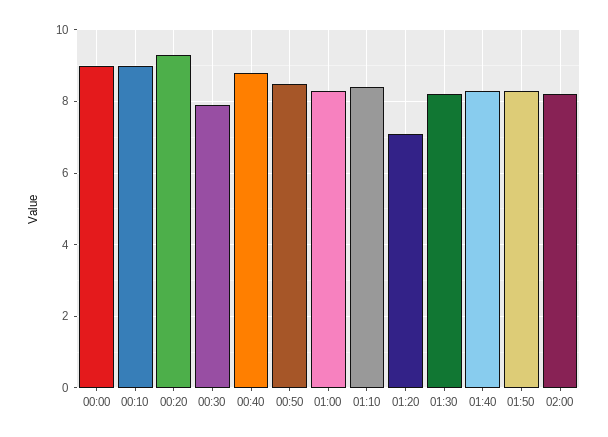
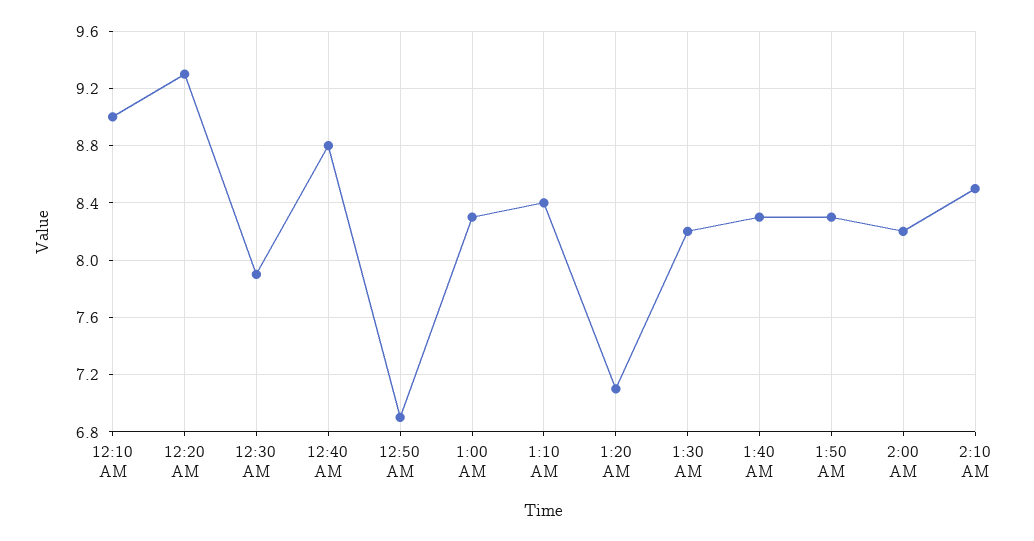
00:00: 9 -> none
00:50: 8.5 -> 6.9
2:10 AM: none -> 8.5

